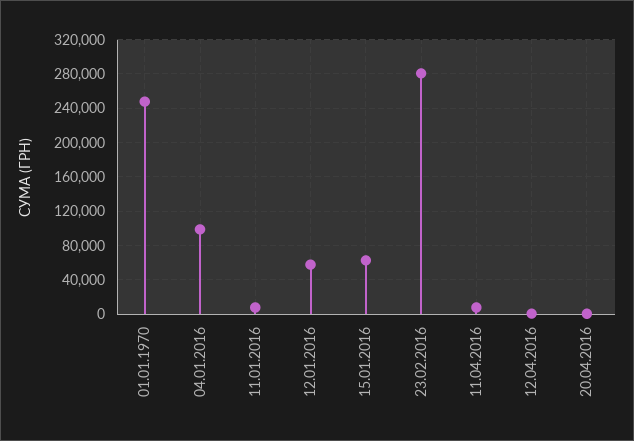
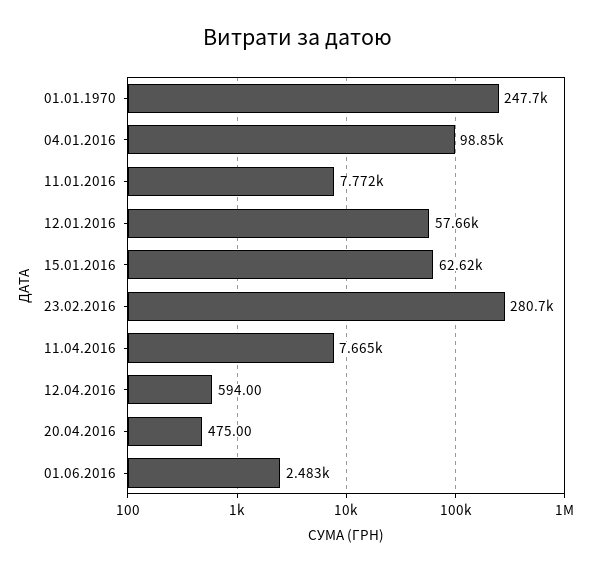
01.06.2016: none -> 2483

